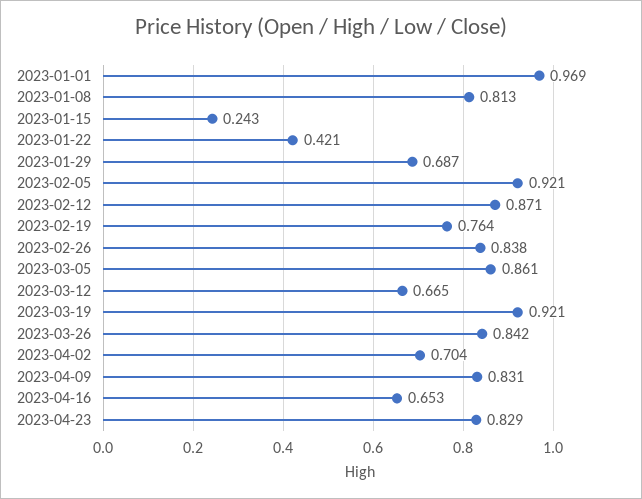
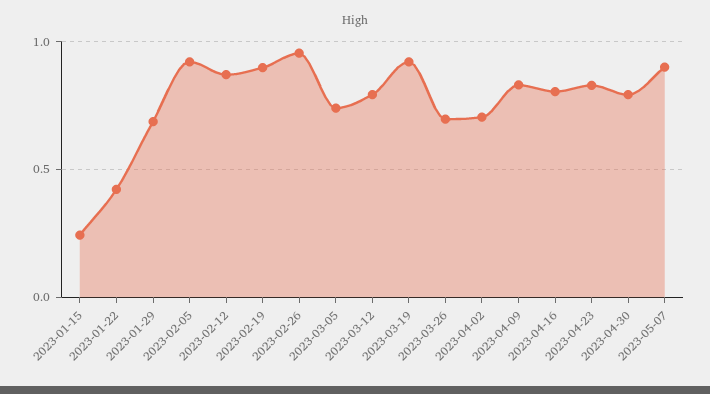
2023-01-01: 0.969 -> none
2023-01-08: 0.813 -> none
2023-02-19: 0.764 -> 0.9
2023-02-26: 0.838 -> 0.95
2023-03-05: 0.861 -> 0.75
2023-03-12: 0.665 -> 0.8
2023-03-26: 0.842 -> 0.7
2023-04-16: 0.653 -> 0.8
2023-04-30: none -> 0.8
2023-05-07: none -> 0.9

